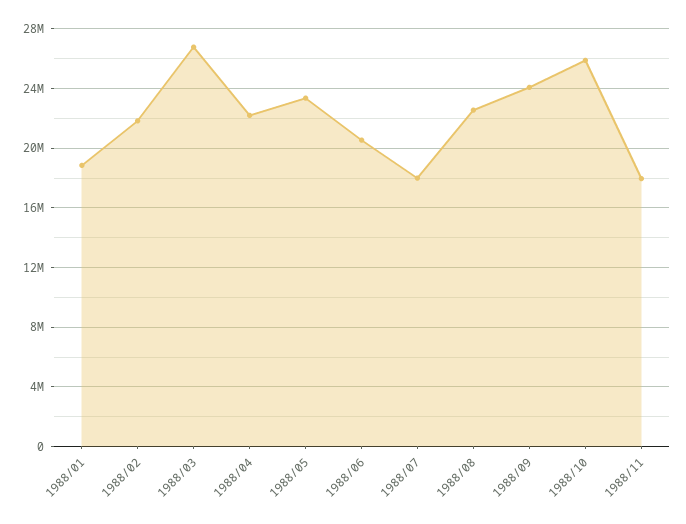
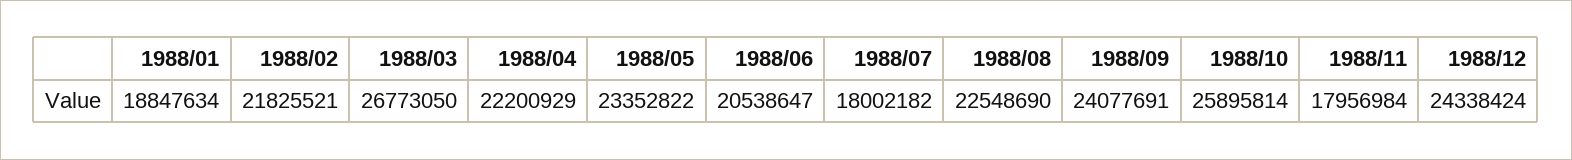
1988/12: none -> 24338424

